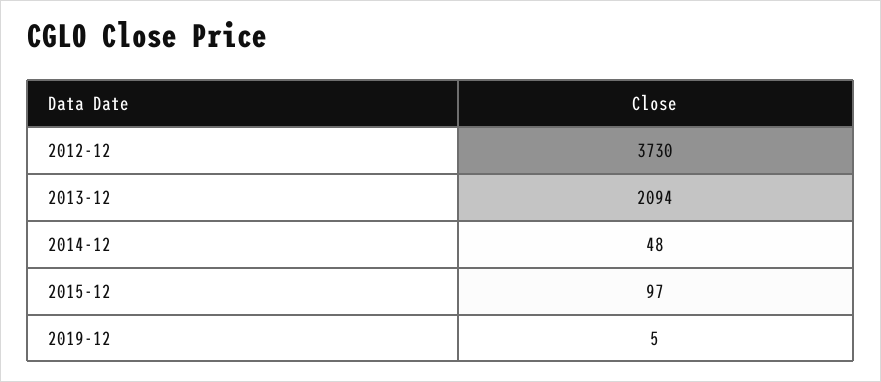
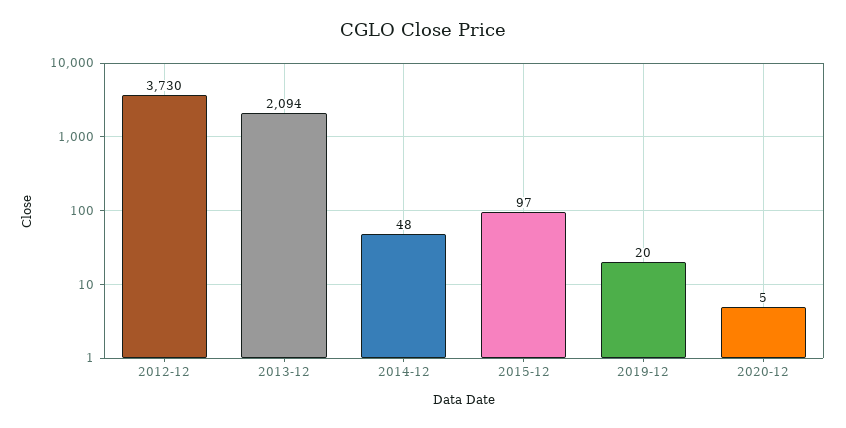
2019-12: 5 -> 20
2020-12: none -> 5

